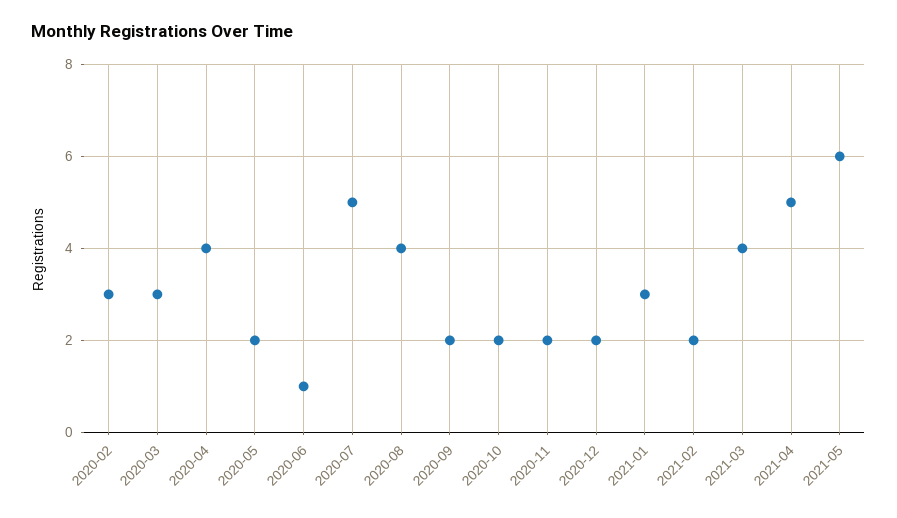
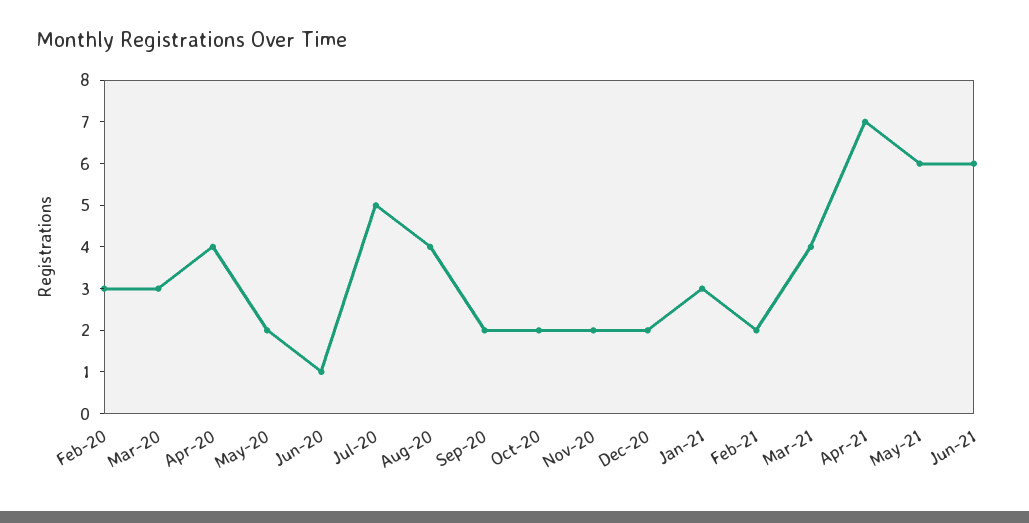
2021-04: 5 -> 7
Jun-21: none -> 6

